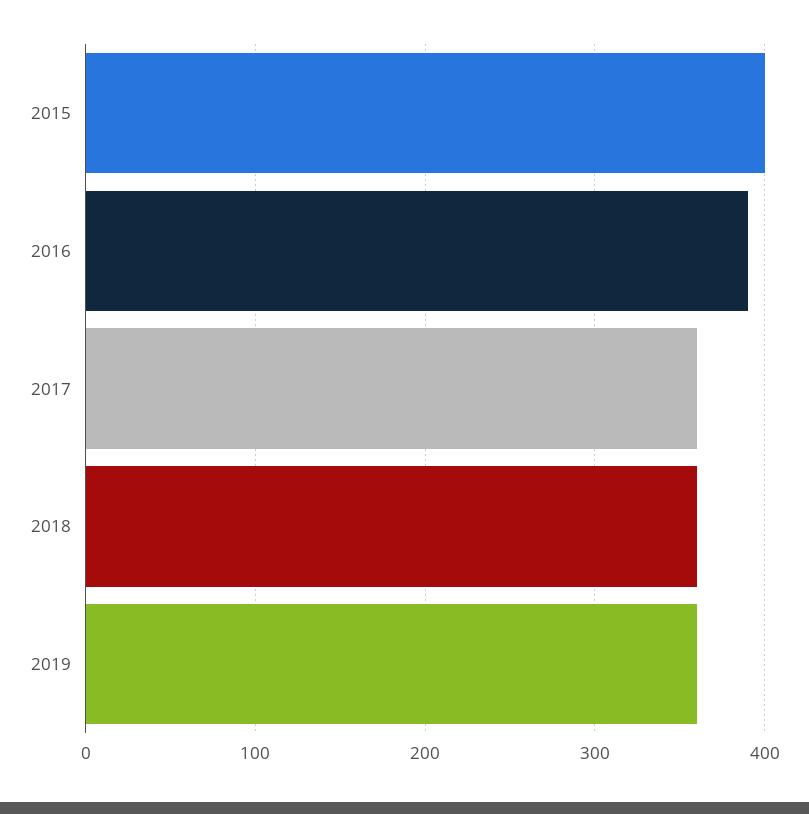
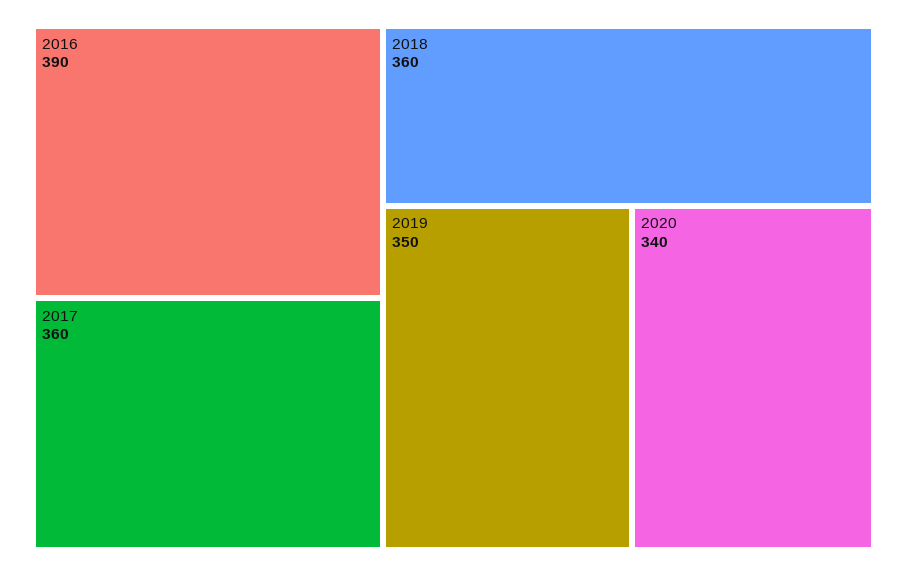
2015: 400 -> none
2019: 360 -> 350
2020: none -> 340

